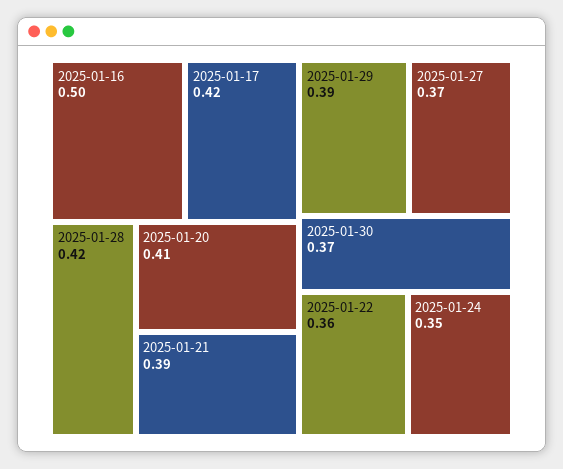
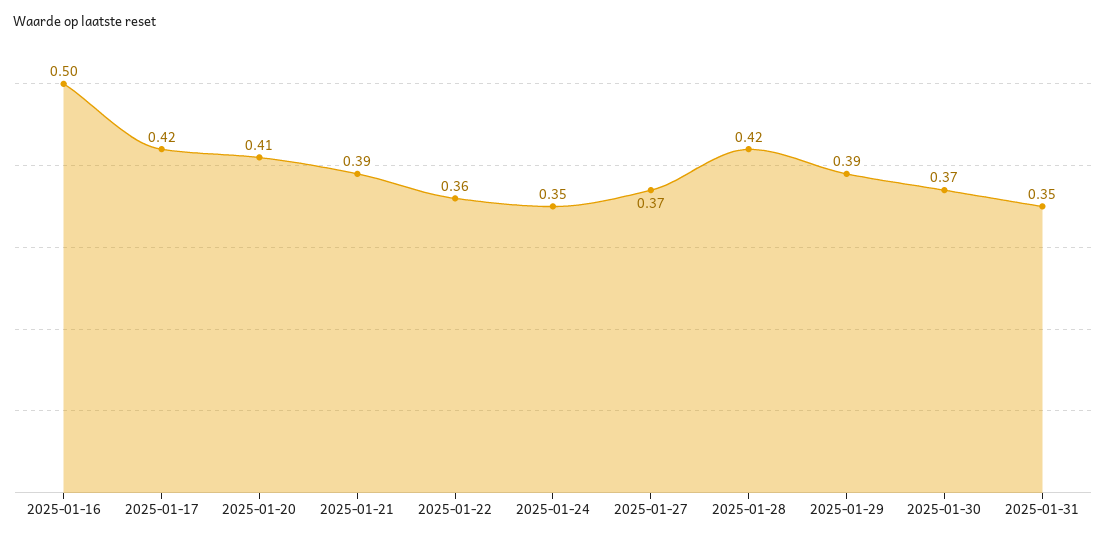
2025-01-31: none -> 0.35

